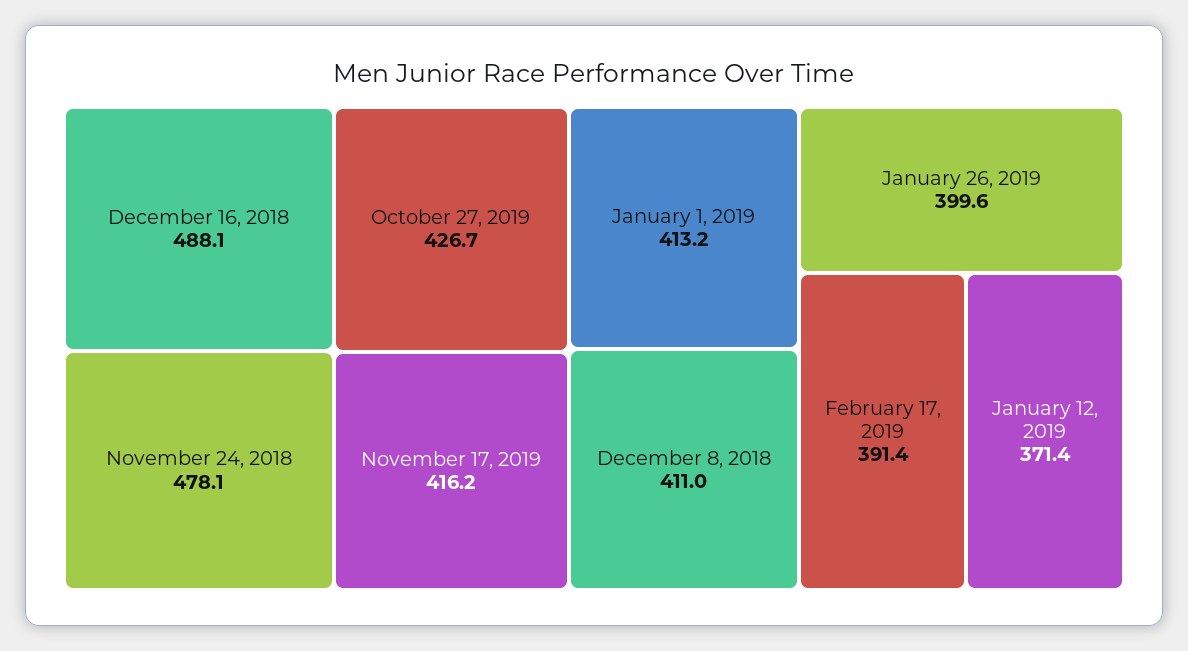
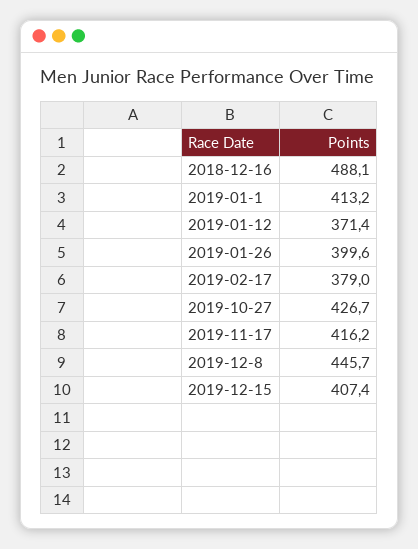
November 24, 2018: 478.1 -> none
December 8, 2018: 411 -> none
February 17, 2019: 391.4 -> 379
2019-12-8: none -> 445.7
2019-12-15: none -> 407.4

